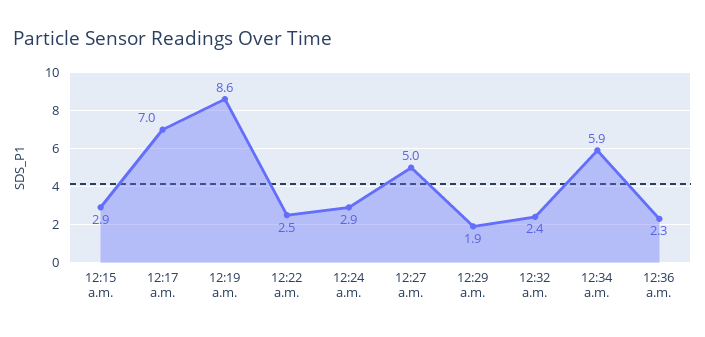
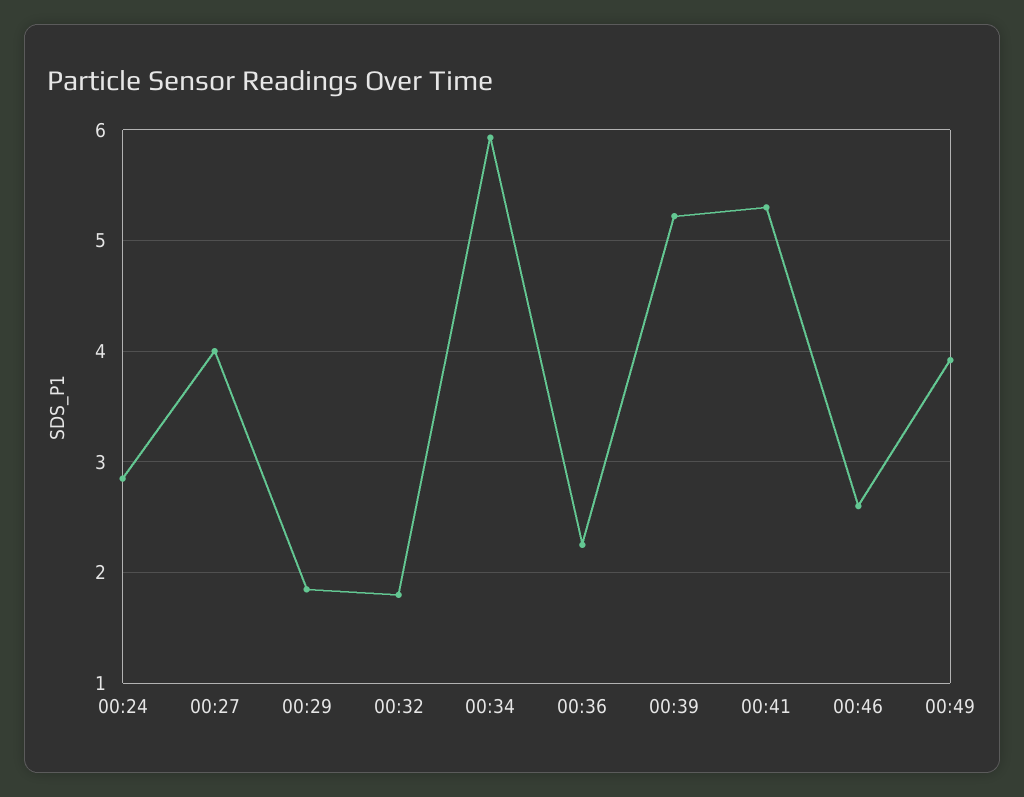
12:15 a.m.: 2.9 -> none
12:17 a.m.: 7 -> none
12:19 a.m.: 8.6 -> none
12:22 a.m.: 2.5 -> none
12:27 a.m.: 5 -> 4
12:32 a.m.: 2.4 -> 1.8
00:39: none -> 5.2
00:41: none -> 5.3
00:46: none -> 2.6
00:49: none -> 3.9

